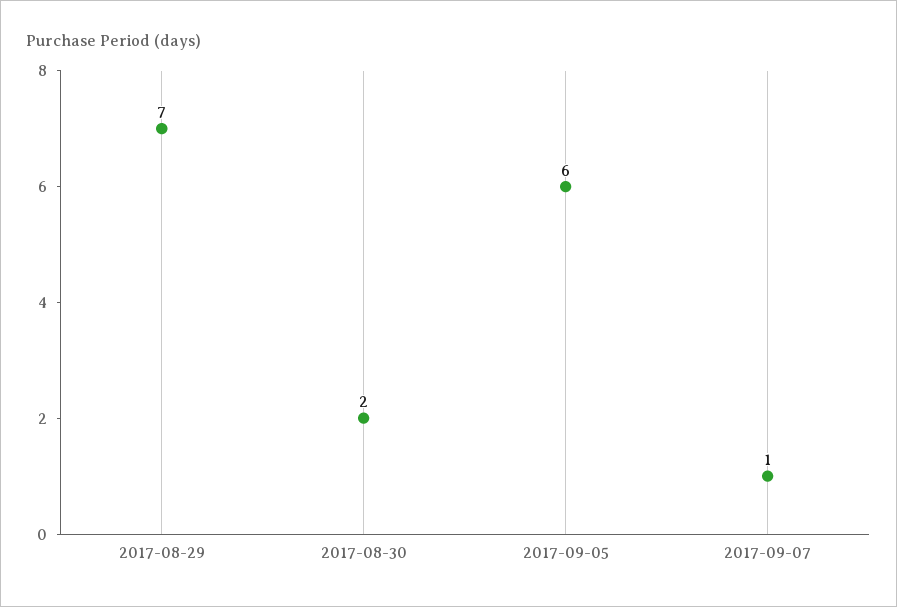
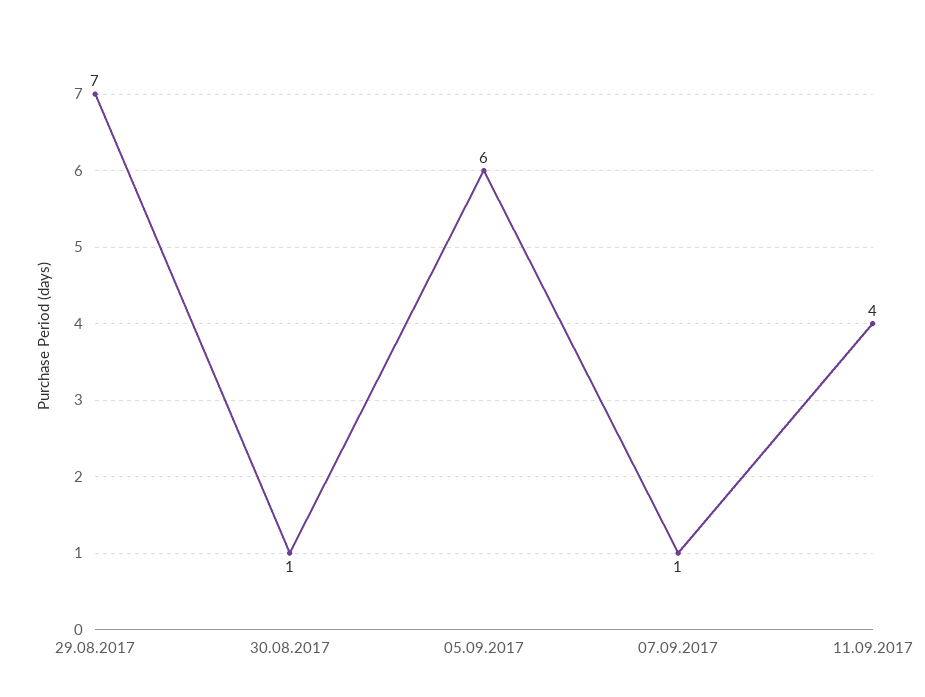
2017-08-30: 2 -> 1
11.09.2017: none -> 4

